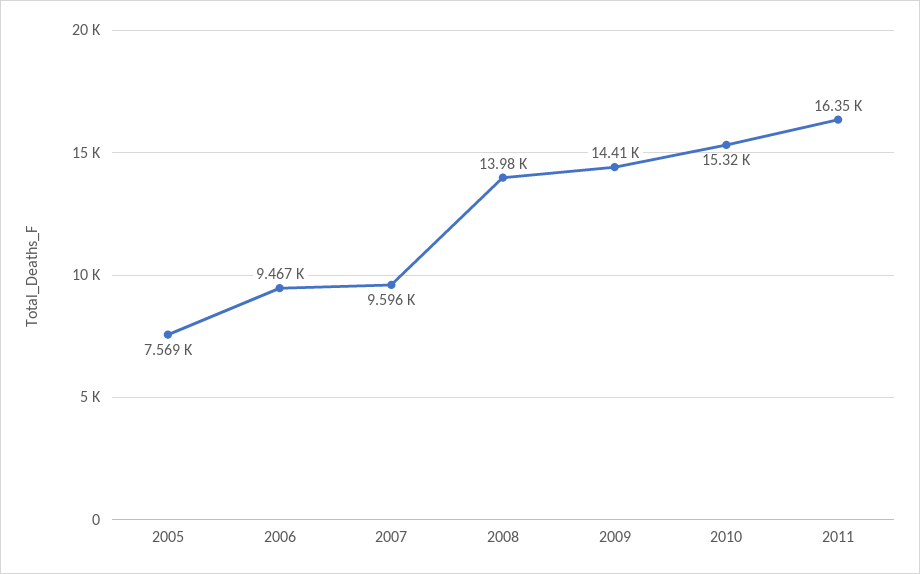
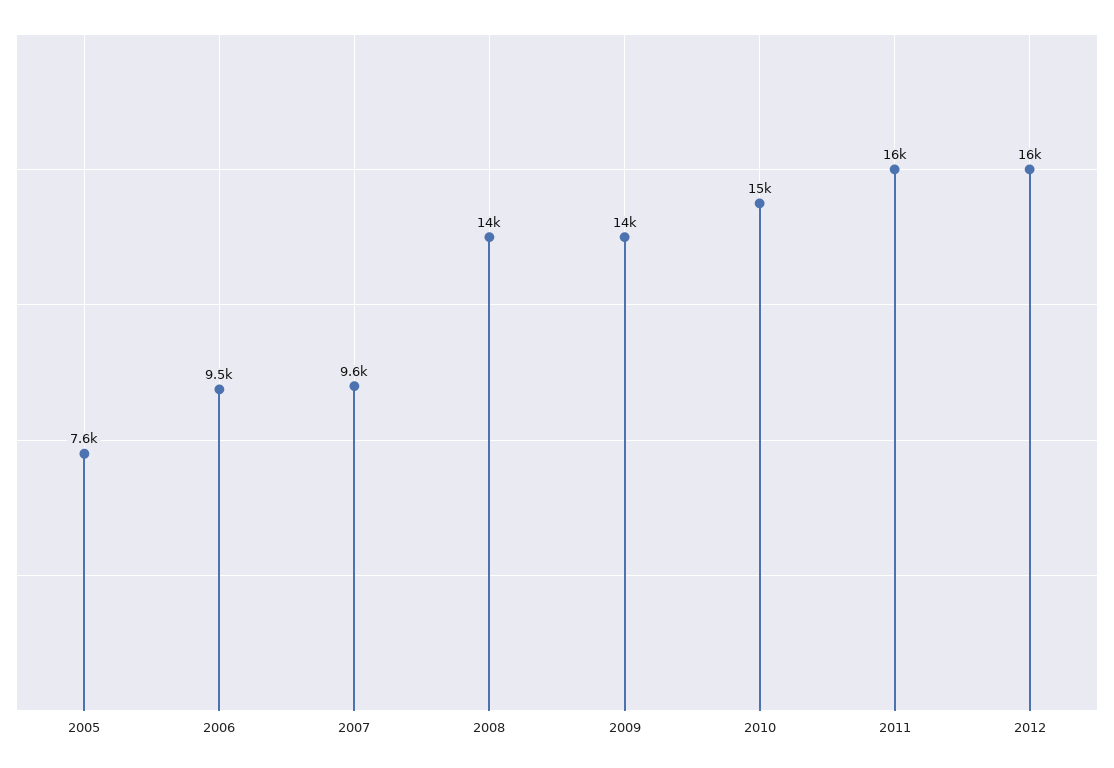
2012: none -> 16000

